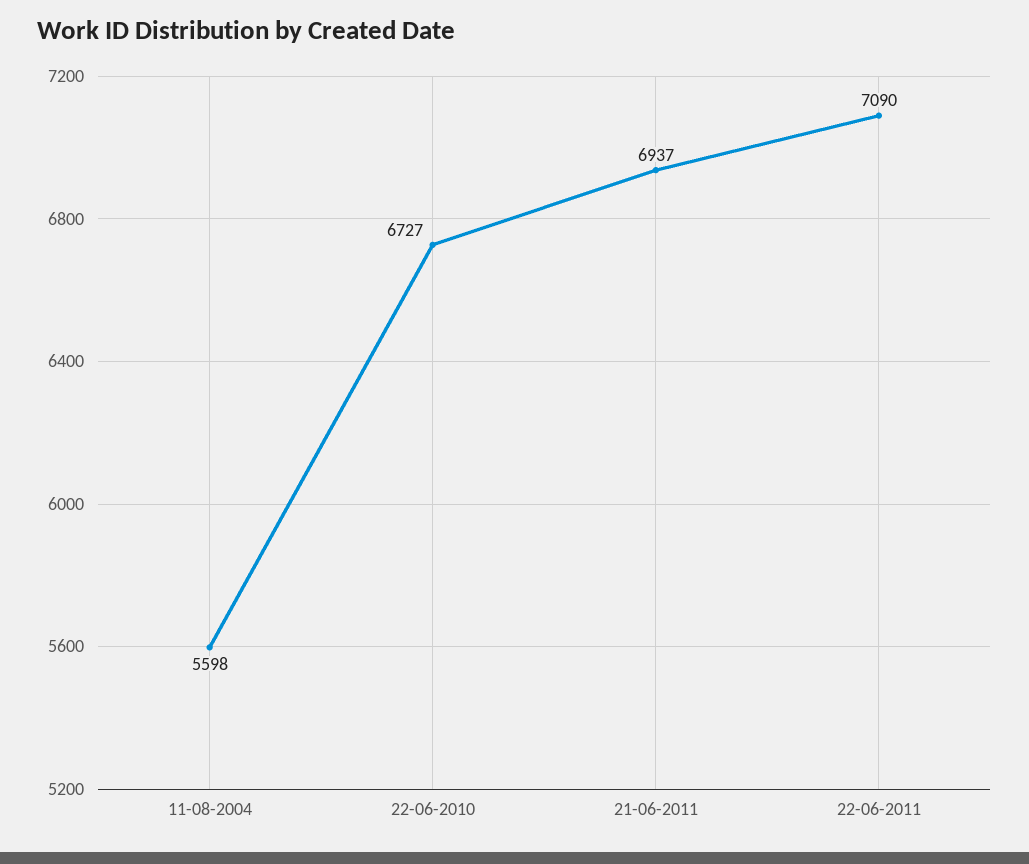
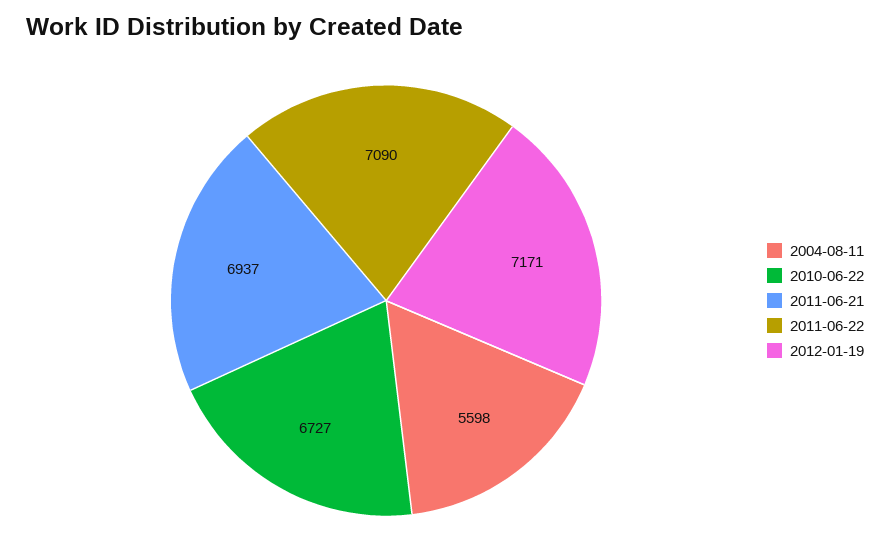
2012-01-19: none -> 7171

